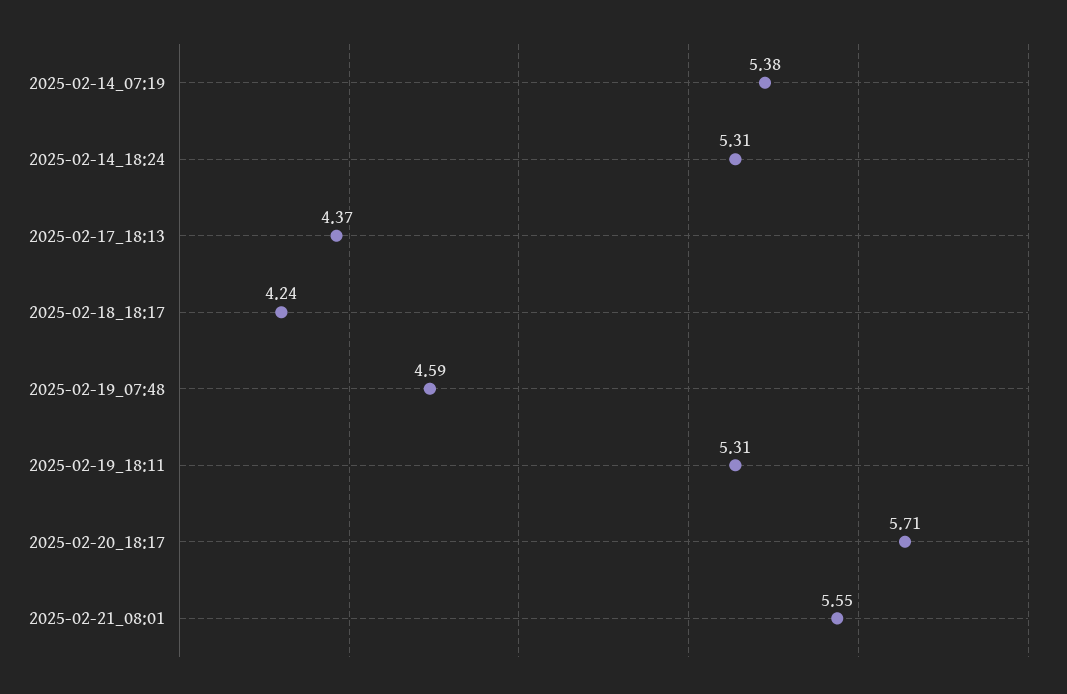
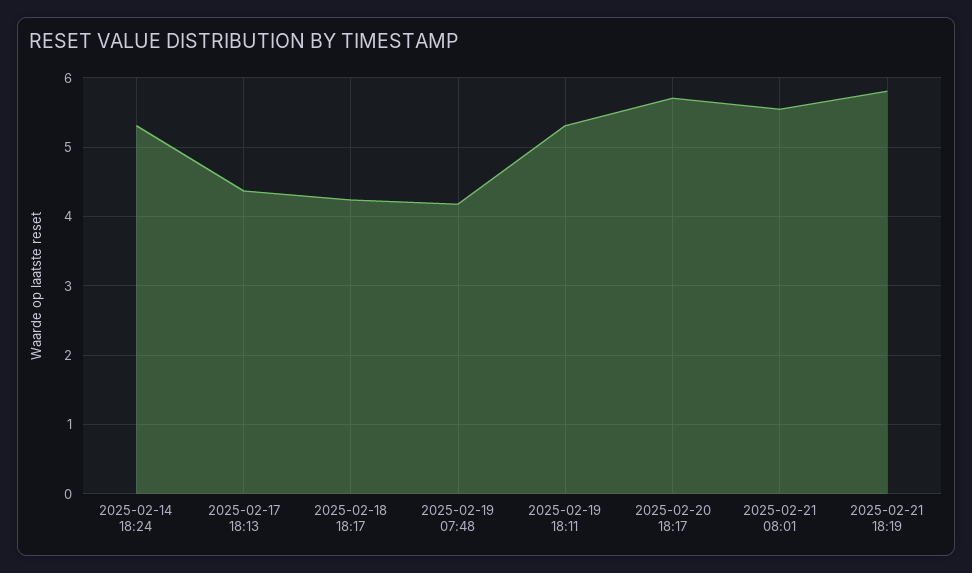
2025-02-14_07:19: 5.38 -> none
2025-02-19_07:48: 4.59 -> 4.2
2025-02-21 18:19: none -> 5.8

